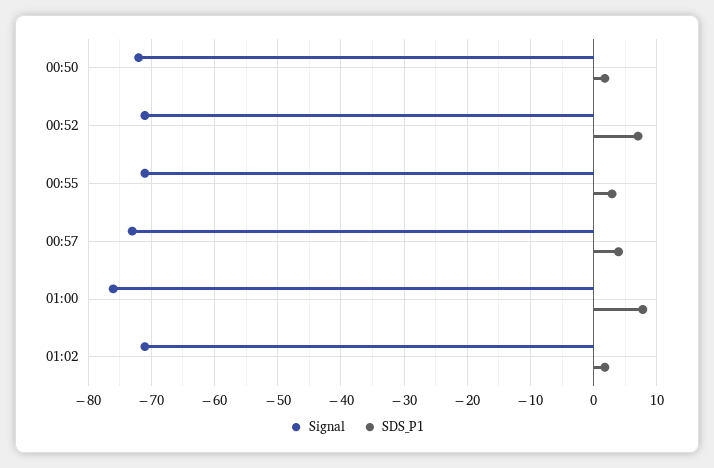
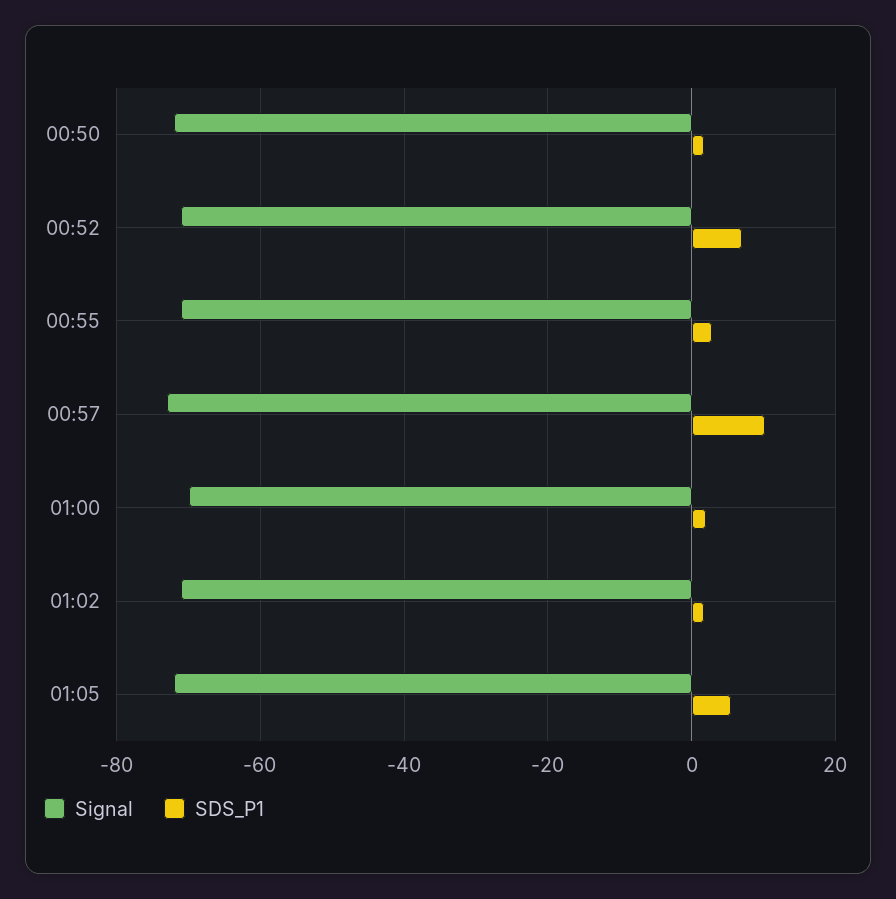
SDS_P1, 00:57: 4 -> 10
Signal, 01:00: -76 -> -70
SDS_P1, 01:00: 8 -> 2
Signal, 01:05: none -> -72
SDS_P1, 01:05: none -> 6

